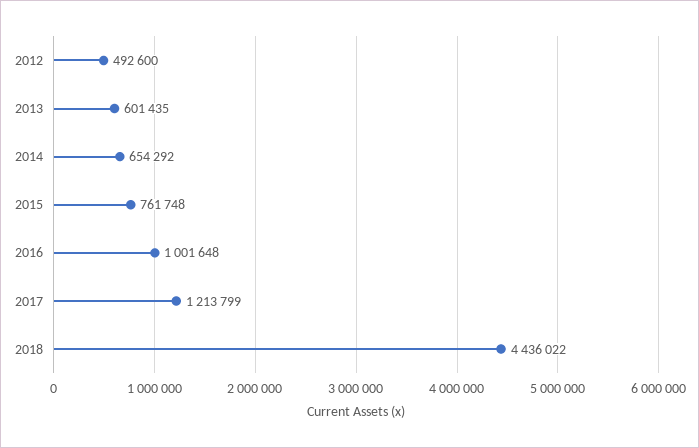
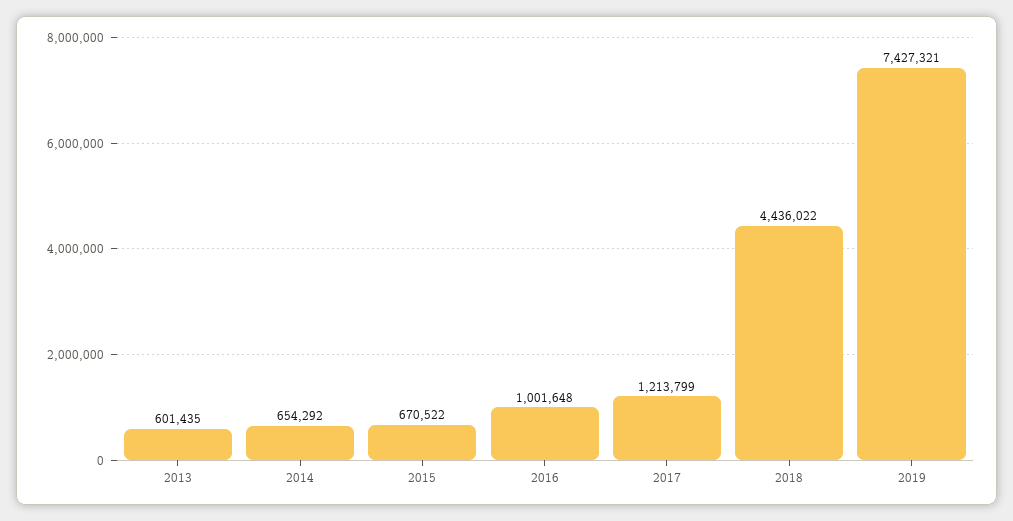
2012: 492600 -> none
2015: 761748 -> 670522
2019: none -> 7427321

